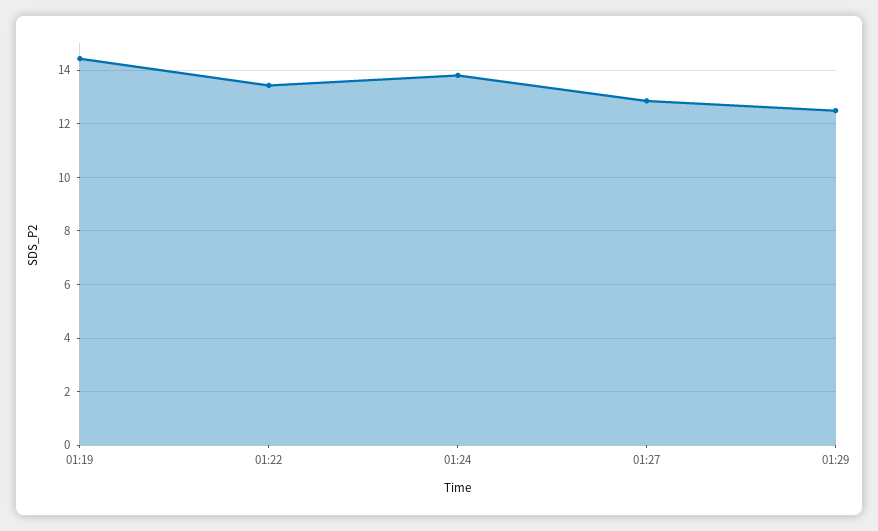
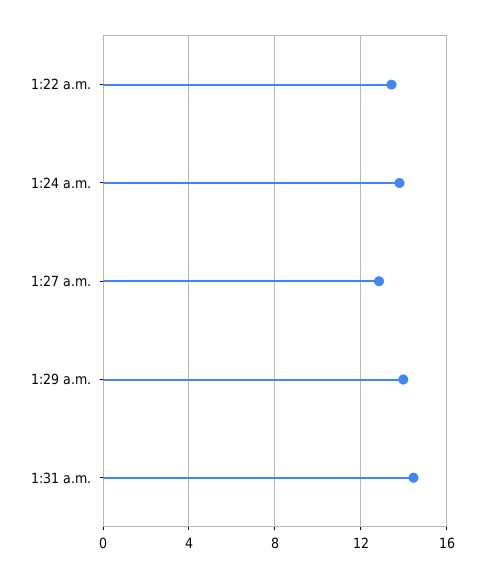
01:19: 14.5 -> none
01:29: 12.5 -> 14
1:31 a.m.: none -> 14.5

